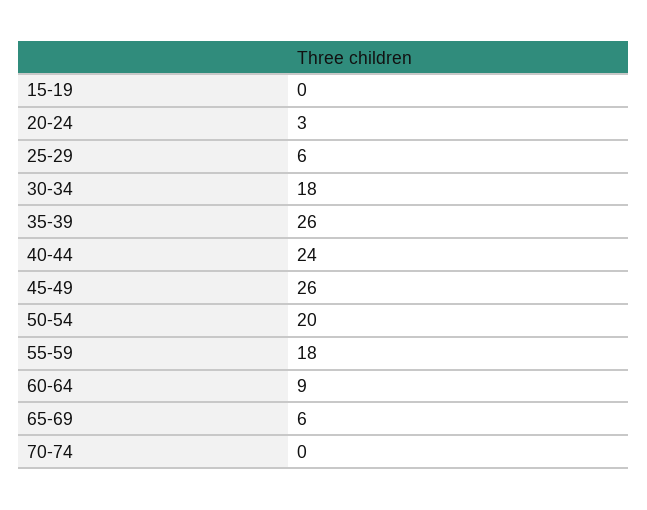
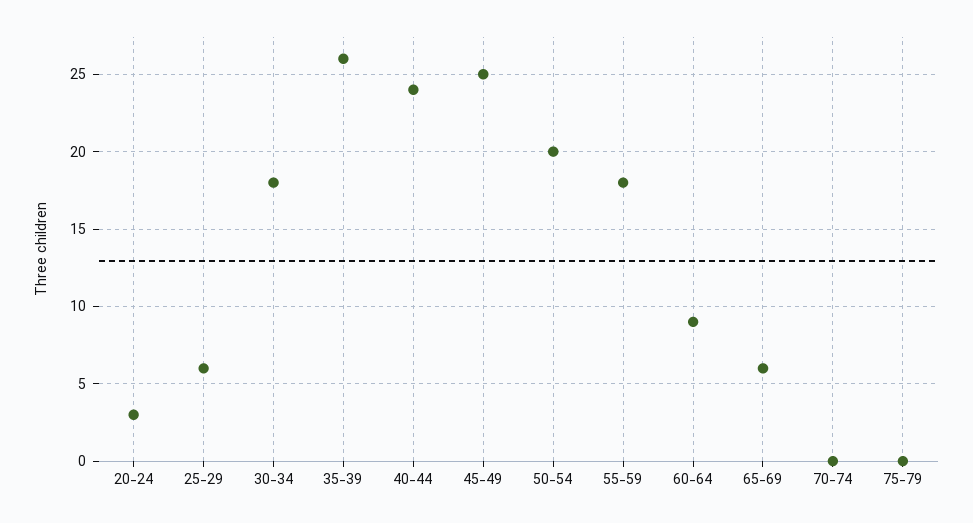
15-19: 0 -> none
45-49: 26 -> 25
75-79: none -> 0

